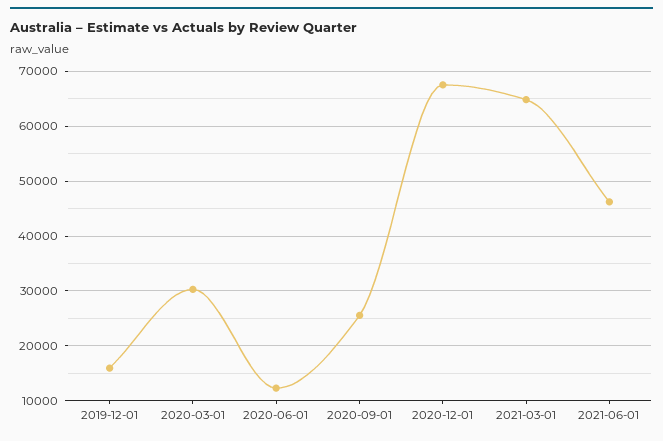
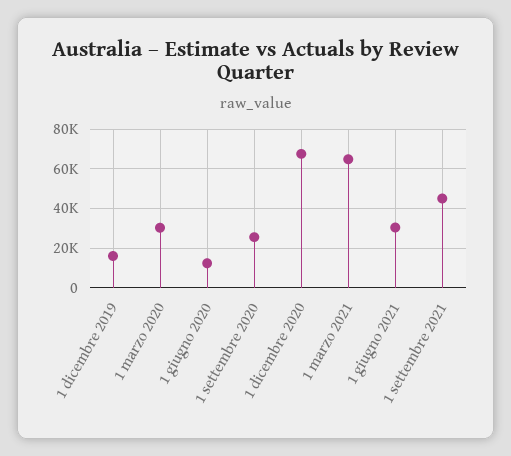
2021-06-01: 46000 -> 30000
1 settembre 2021: none -> 45000

